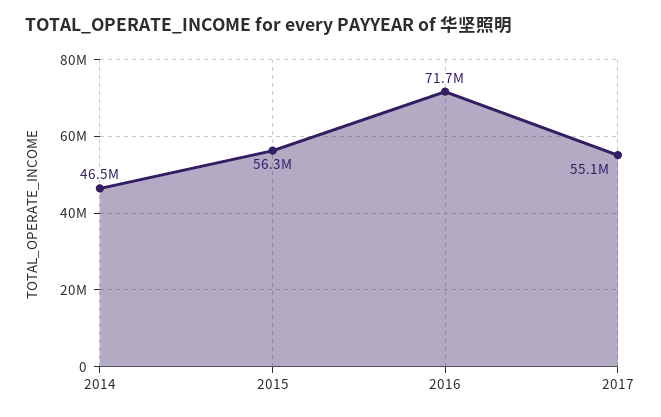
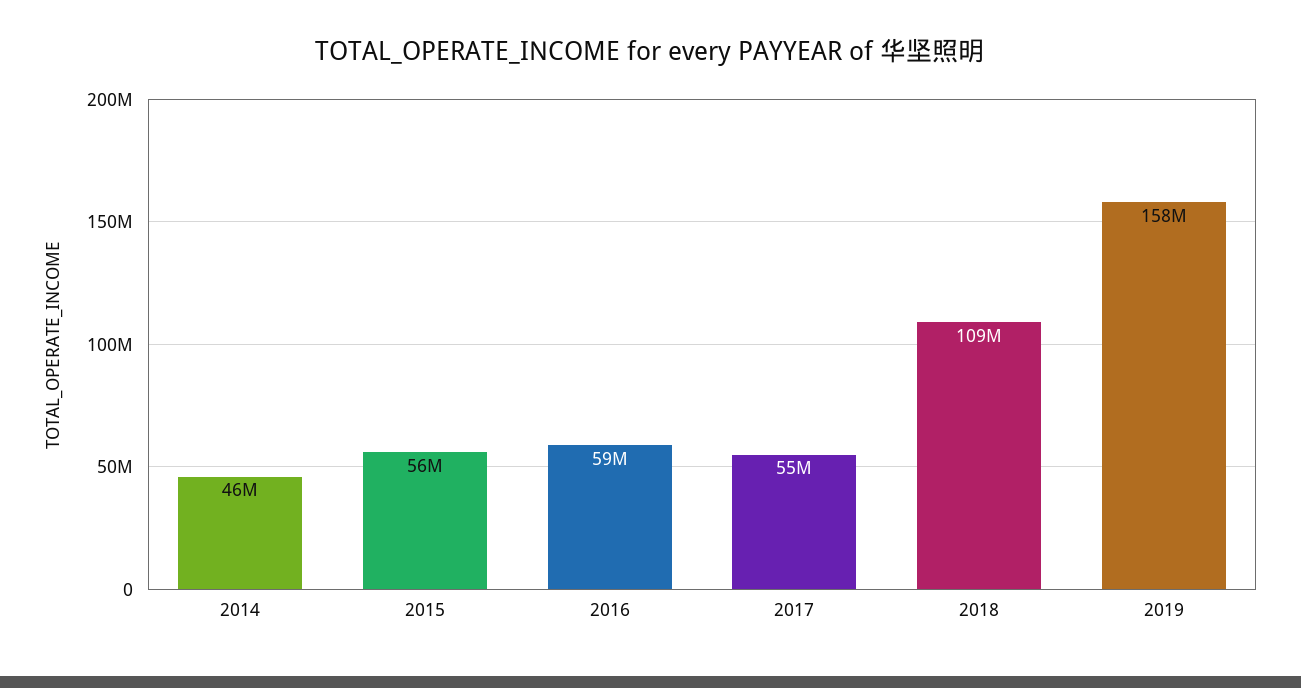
2016: 71700000 -> 59000000
2018: none -> 109000000
2019: none -> 158000000

